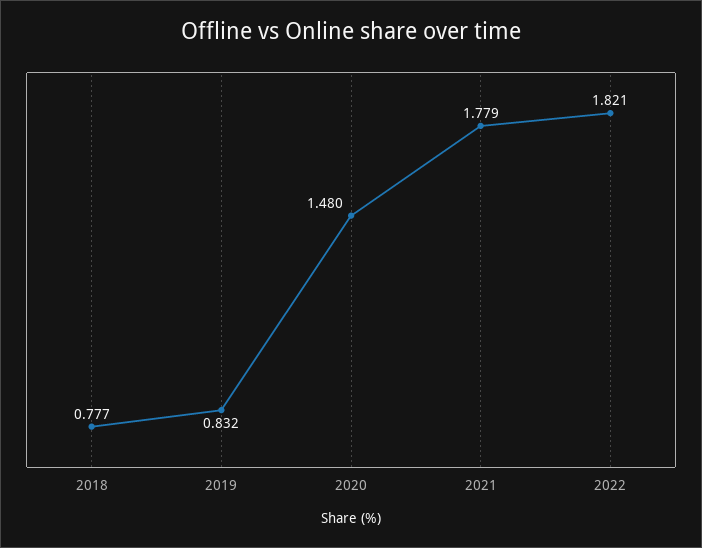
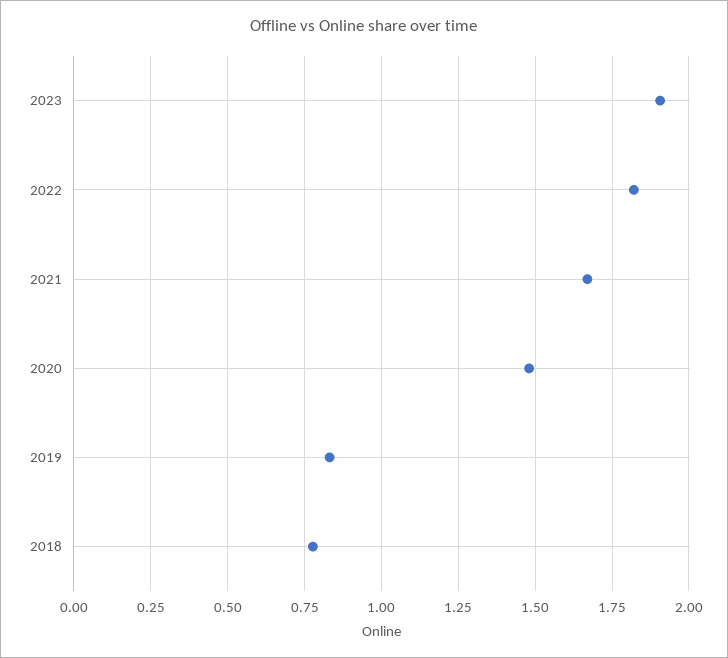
2021: 1.779 -> 1.675
2023: none -> 1.9

